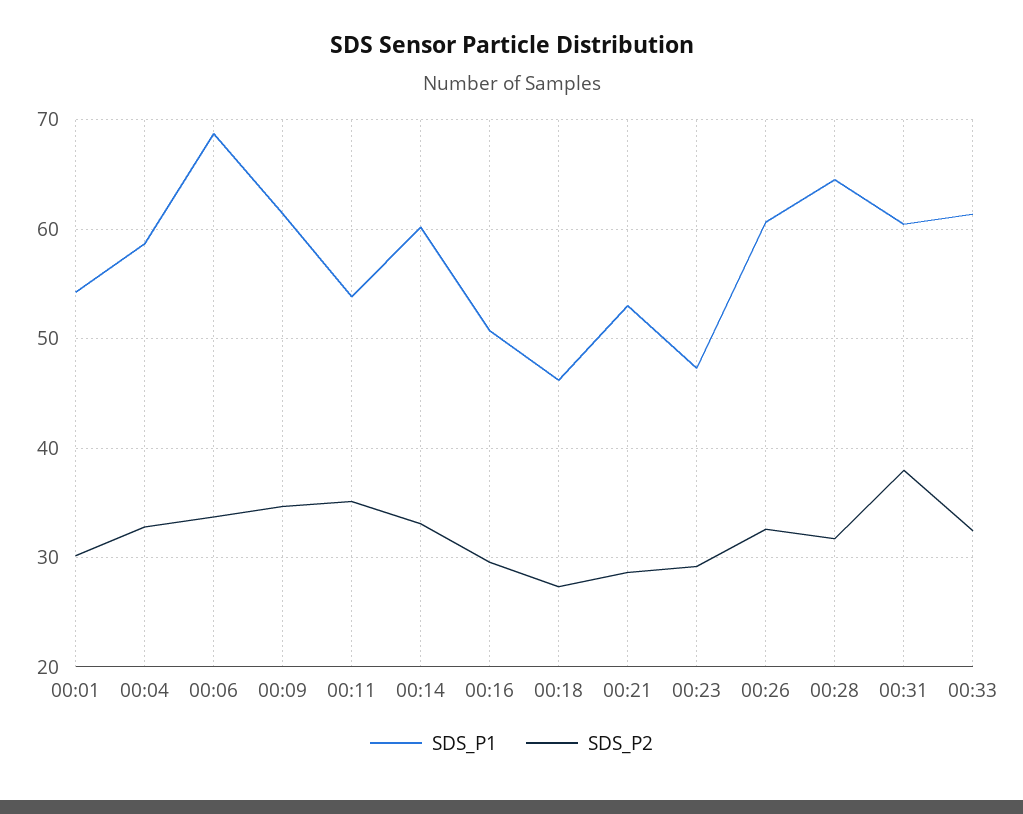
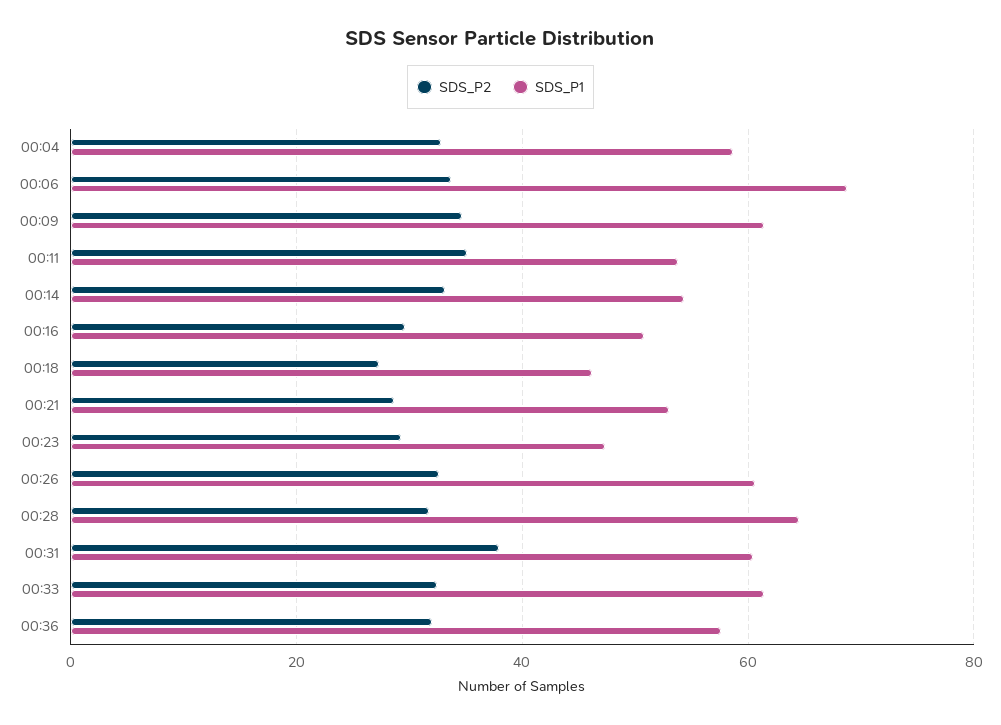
SDS_P1, 00:01: 54 -> none
SDS_P2, 00:01: 30 -> none
SDS_P1, 00:14: 60 -> 54
SDS_P2, 00:36: none -> 32
SDS_P1, 00:36: none -> 58

